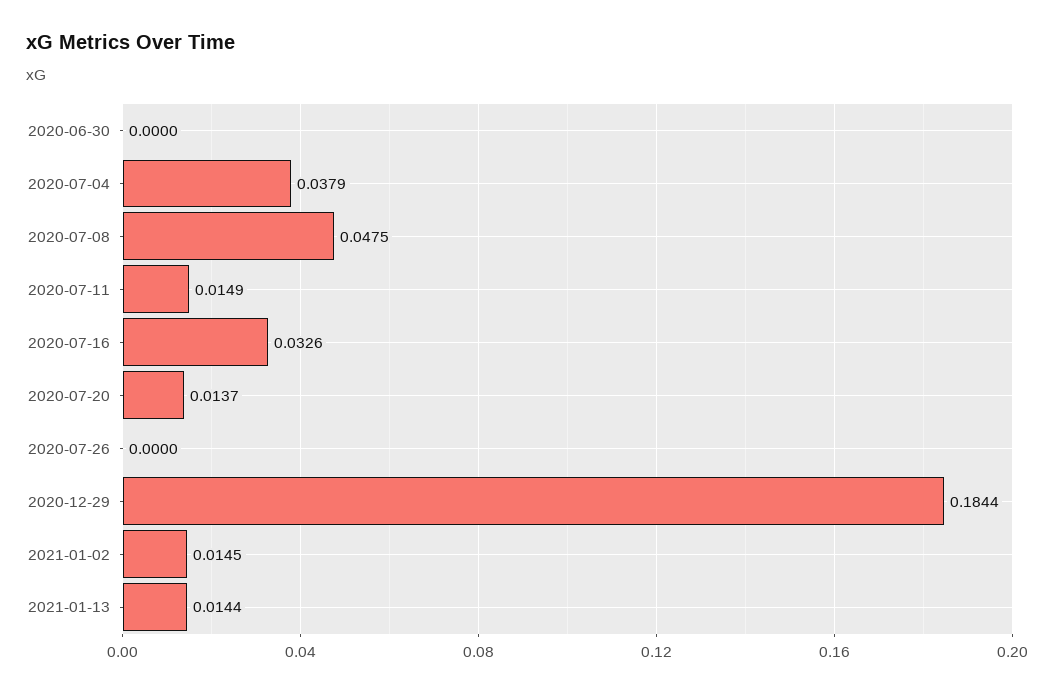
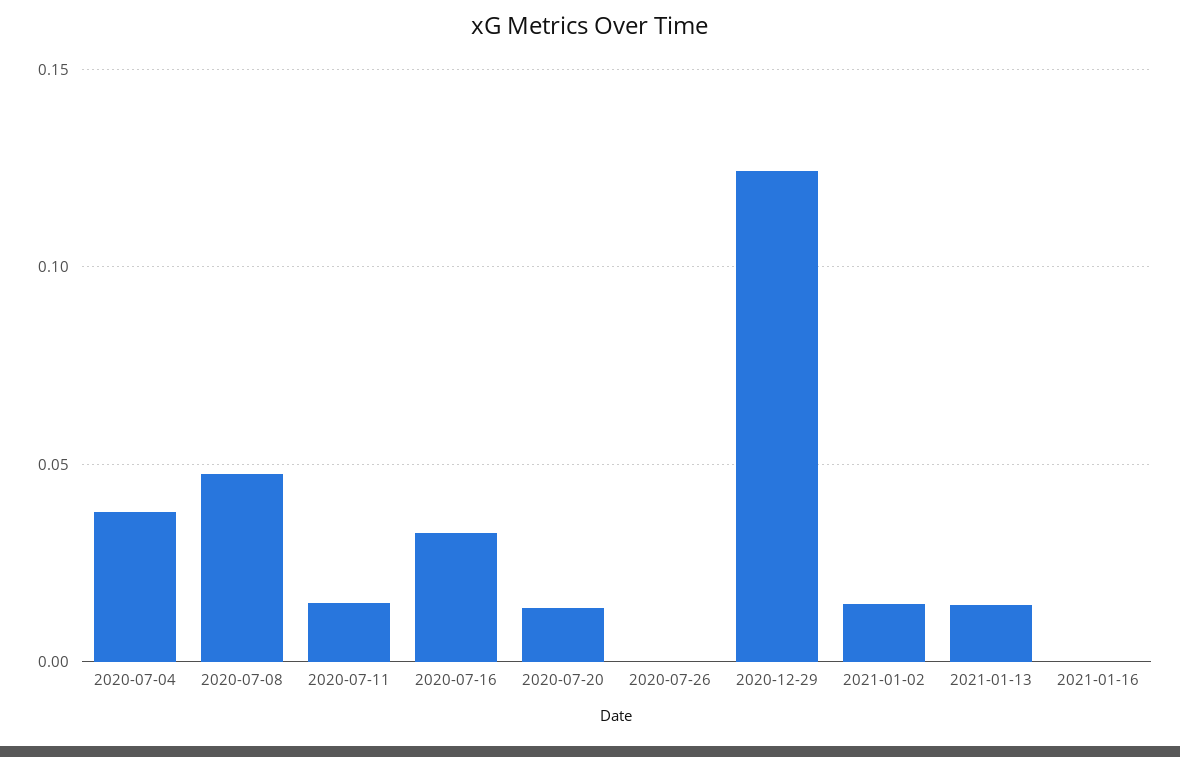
2020-06-30: 0 -> none
2020-12-29: 0.1844 -> 0.125
2021-01-16: none -> 0

